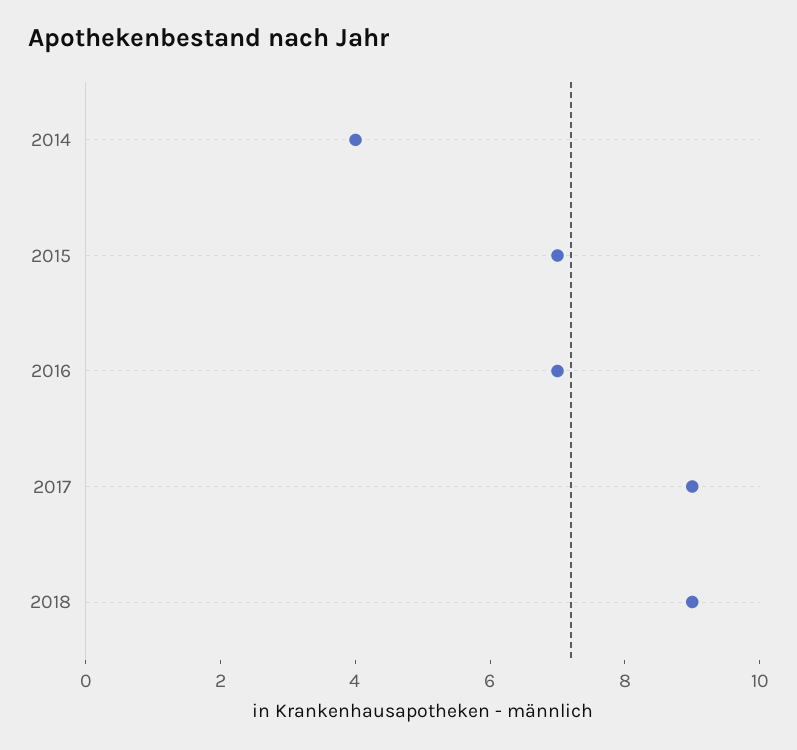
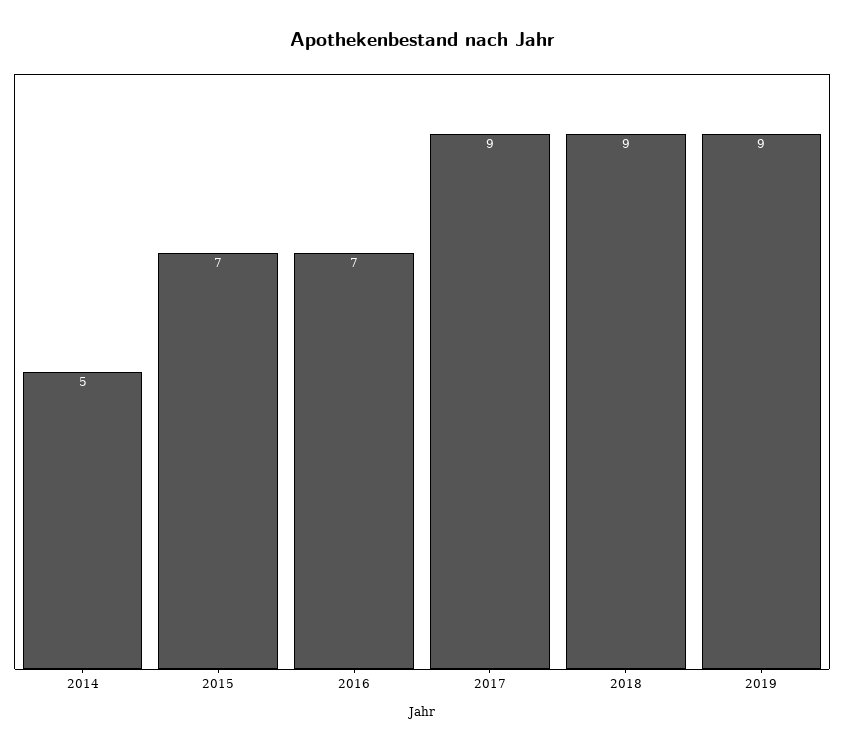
2014: 4 -> 5
2019: none -> 9

